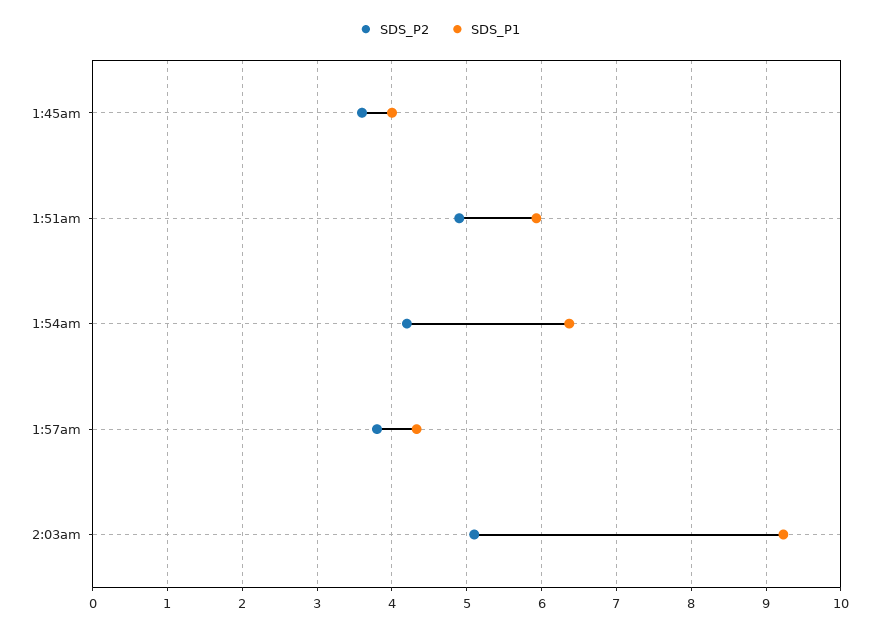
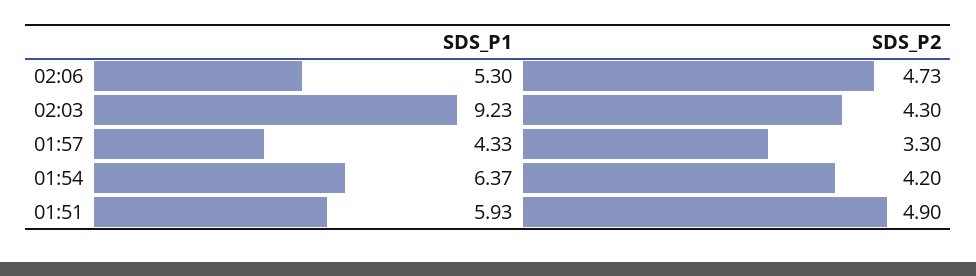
SDS_P2, 1:45am: 3.6 -> none
SDS_P1, 1:45am: 4 -> none
SDS_P2, 1:57am: 3.8 -> 3.3
SDS_P2, 2:03am: 5.1 -> 4.3
SDS_P1, 02:06: none -> 5.3
SDS_P2, 02:06: none -> 4.73

